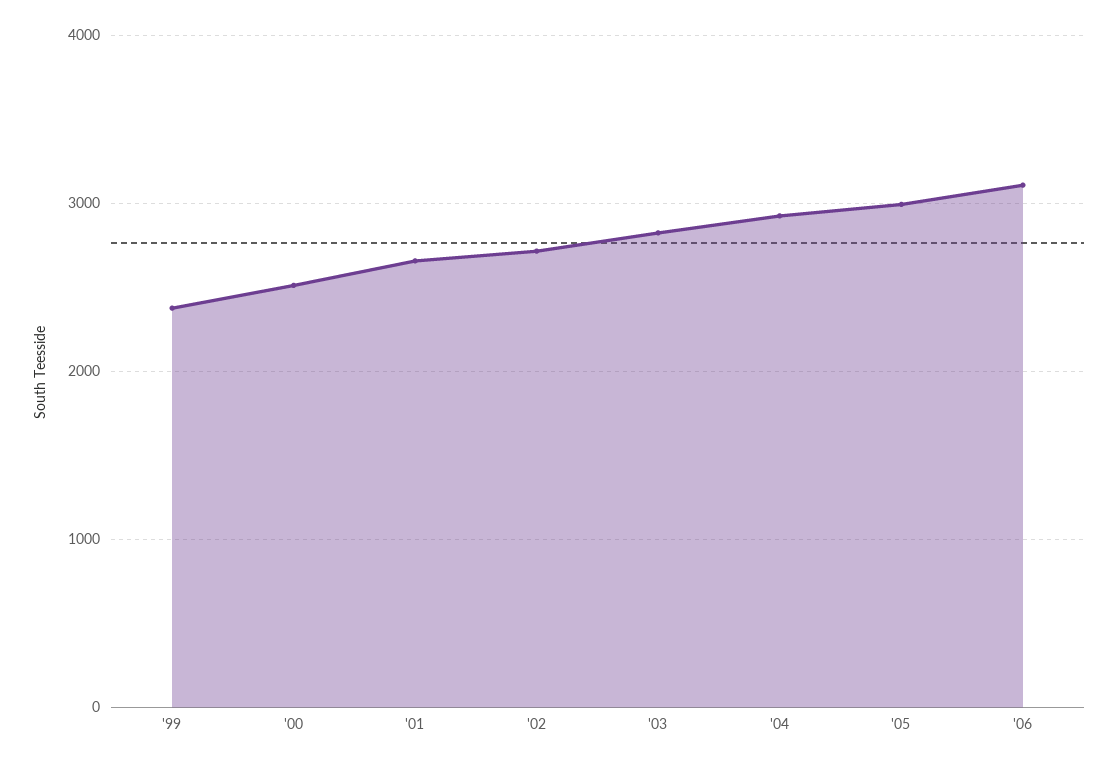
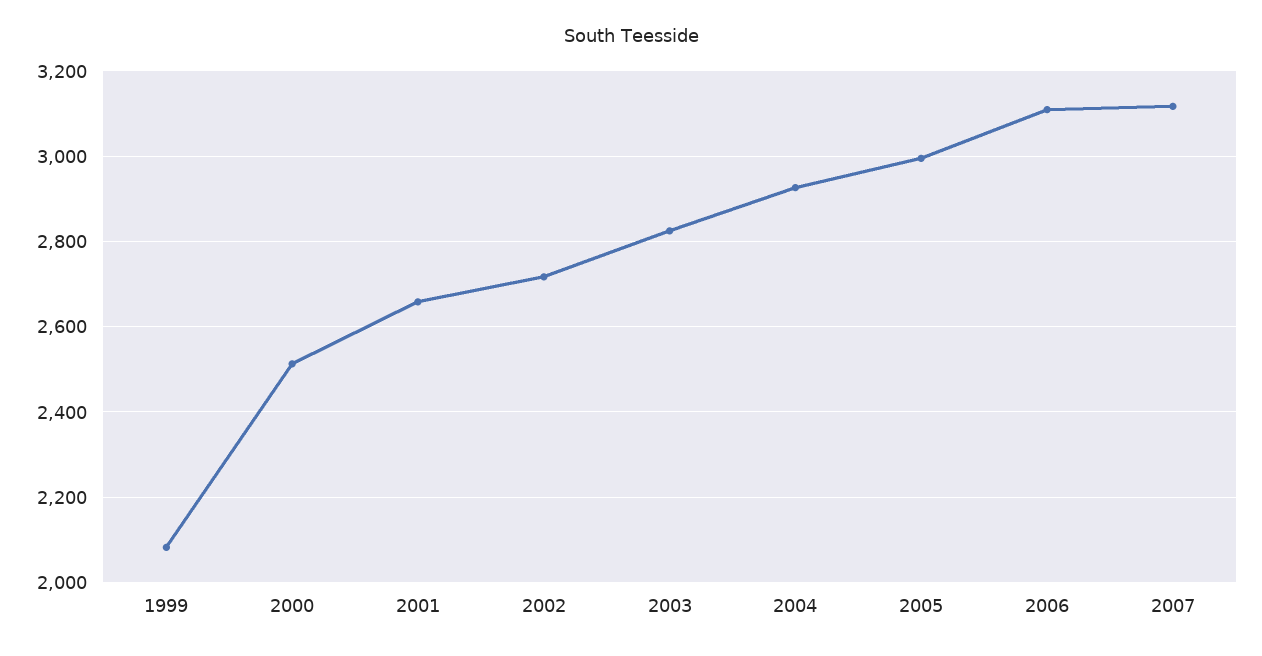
'99: 2400 -> 2080
2007: none -> 3120

